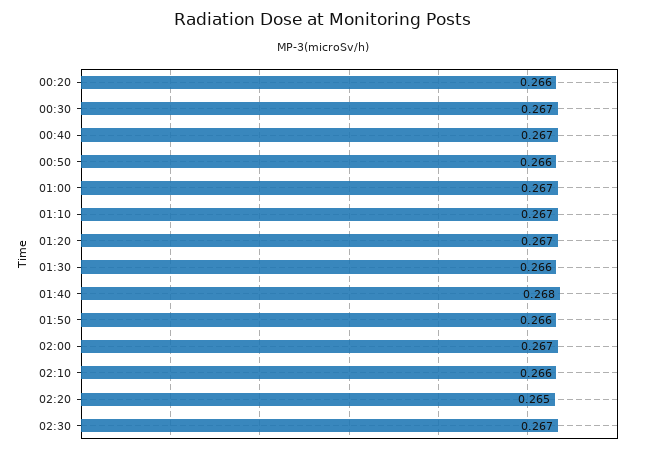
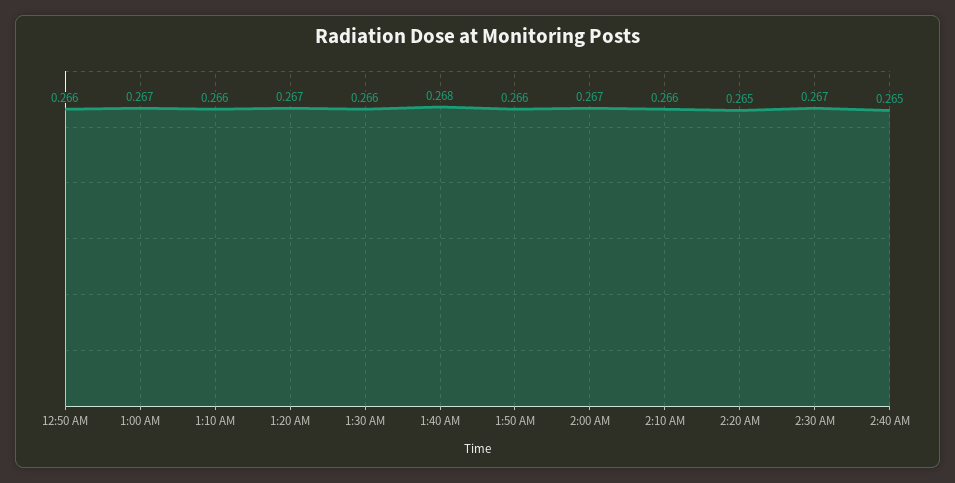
00:20: 0.266 -> none
00:30: 0.267 -> none
00:40: 0.267 -> none
01:10: 0.267 -> 0.266
2:40 AM: none -> 0.265

